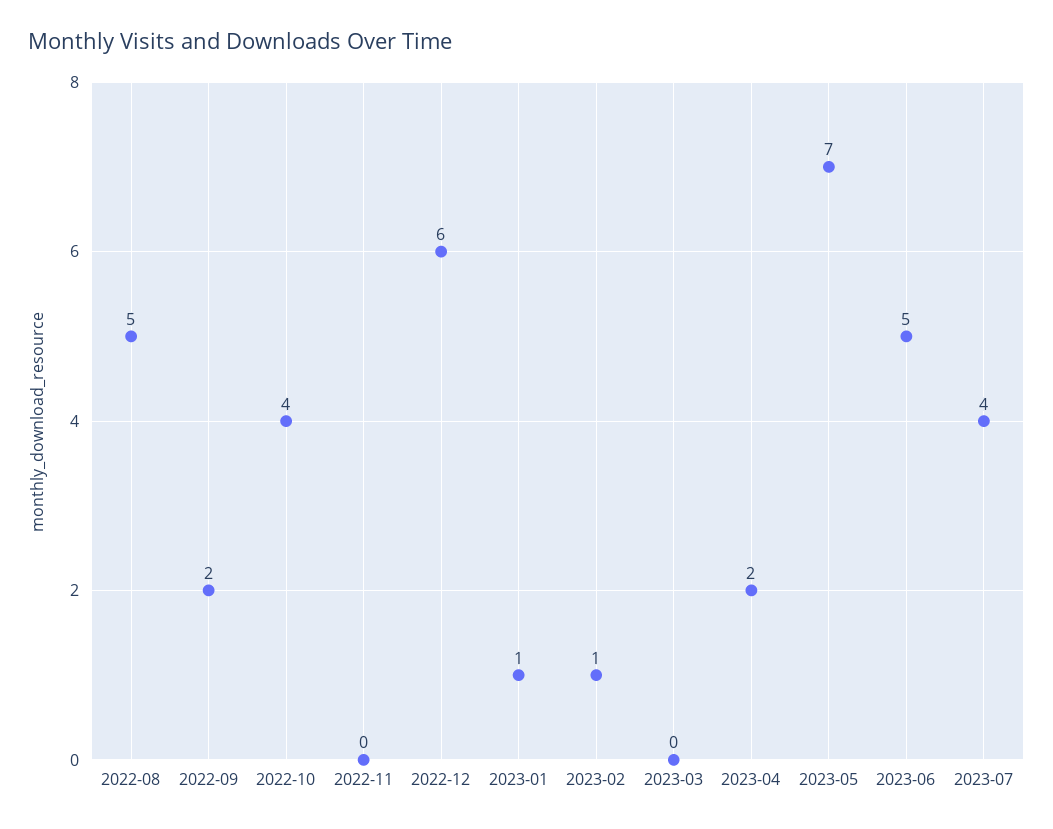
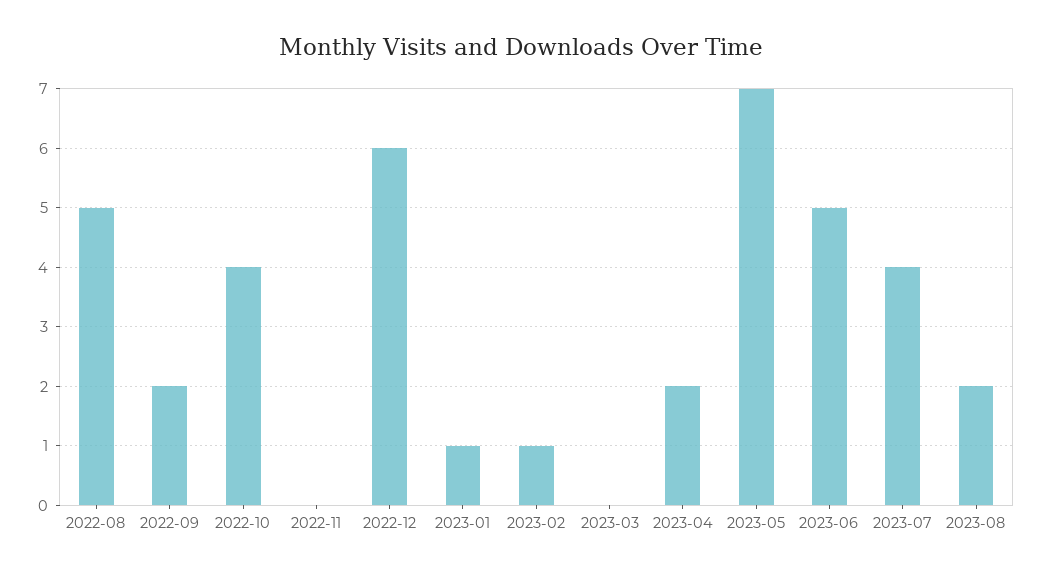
2023-08: none -> 2

